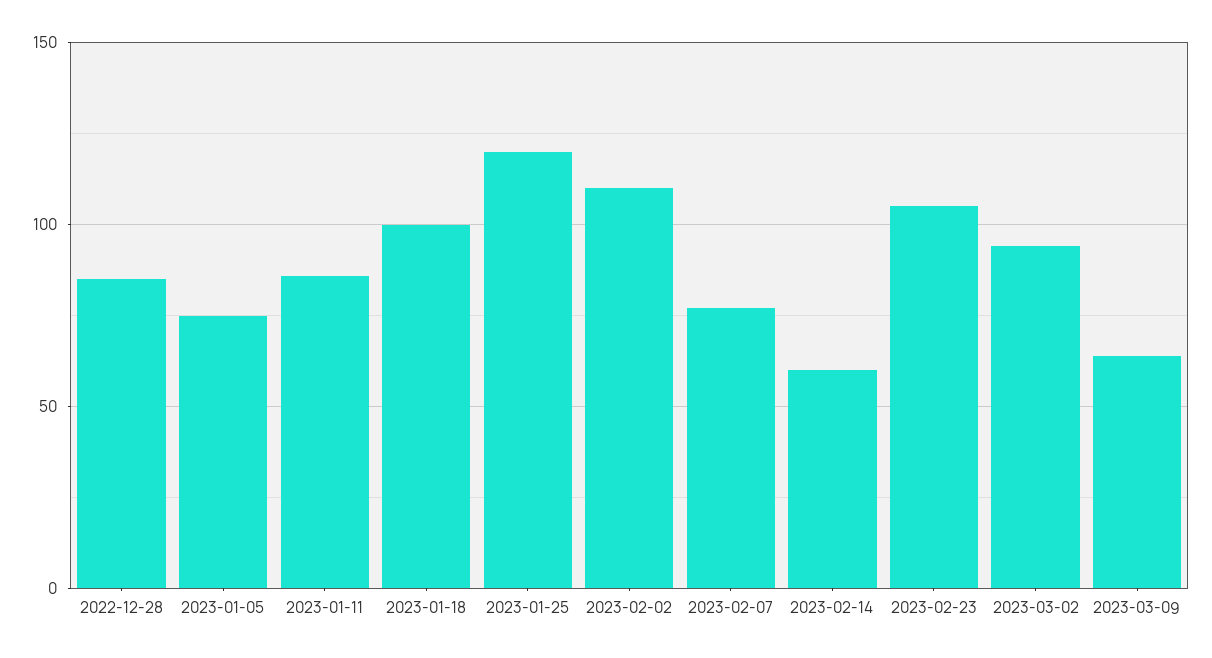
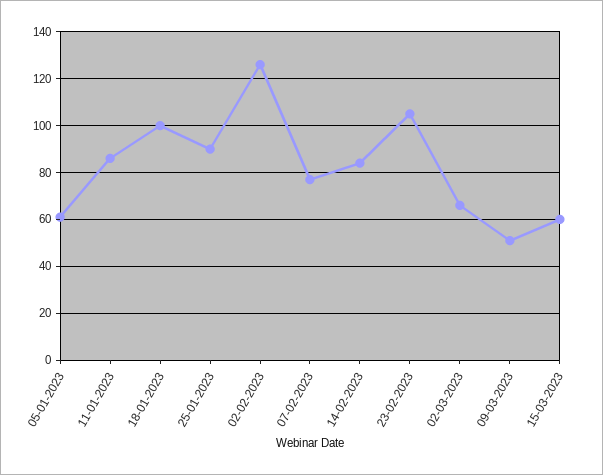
2022-12-28: 85 -> none
2023-01-05: 75 -> 60
2023-01-25: 120 -> 90
2023-02-02: 110 -> 125
2023-02-14: 60 -> 85
2023-03-02: 95 -> 65
2023-03-09: 65 -> 50
15-03-2023: none -> 60

